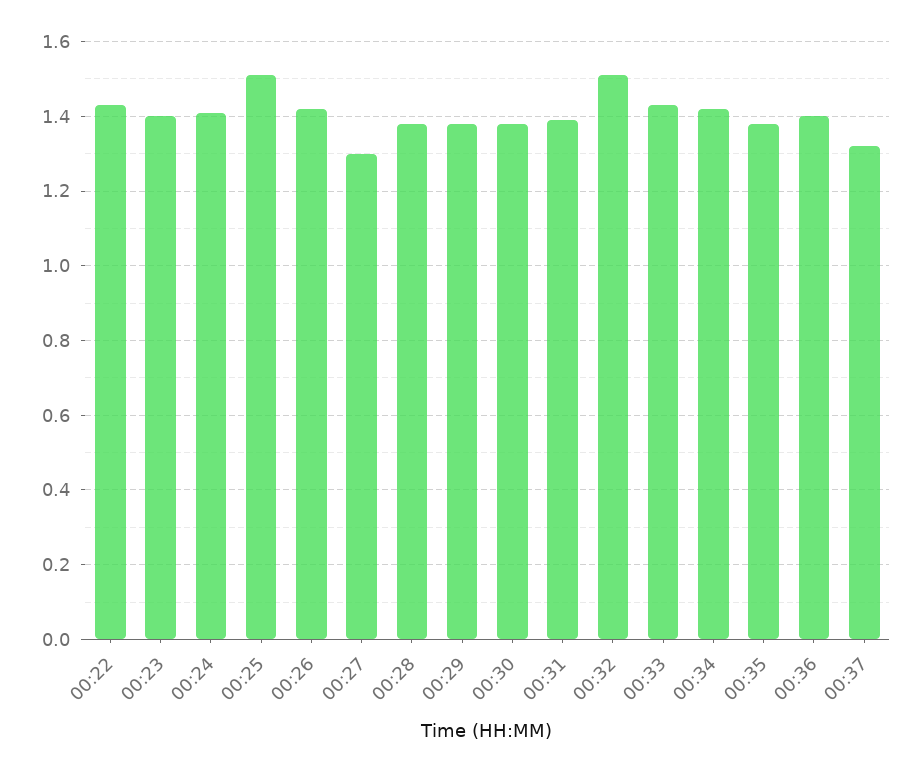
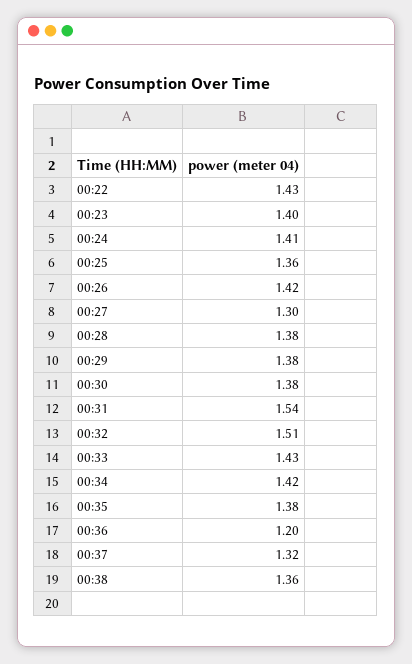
00:25: 1.5 -> 1.36
00:31: 1.4 -> 1.54
00:36: 1.4 -> 1.2
00:38: none -> 1.36

